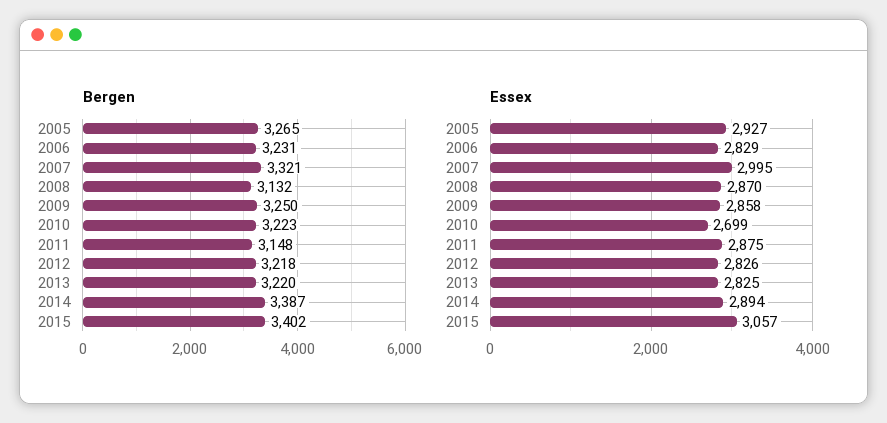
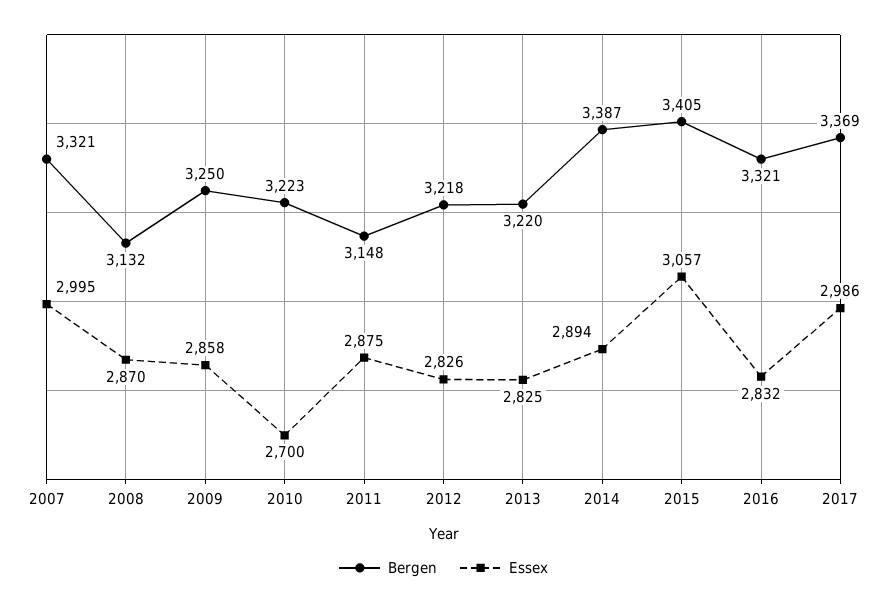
Bergen, 2005: 3265 -> none
Bergen, 2006: 3231 -> none
Bergen, 2015: 3402 -> 3405
Essex, 2005: 2927 -> none
Essex, 2006: 2829 -> none
Essex, 2010: 2699 -> 2700
Bergen, 2016: none -> 3321
Essex, 2016: none -> 2832
Bergen, 2017: none -> 3369
Essex, 2017: none -> 2986

